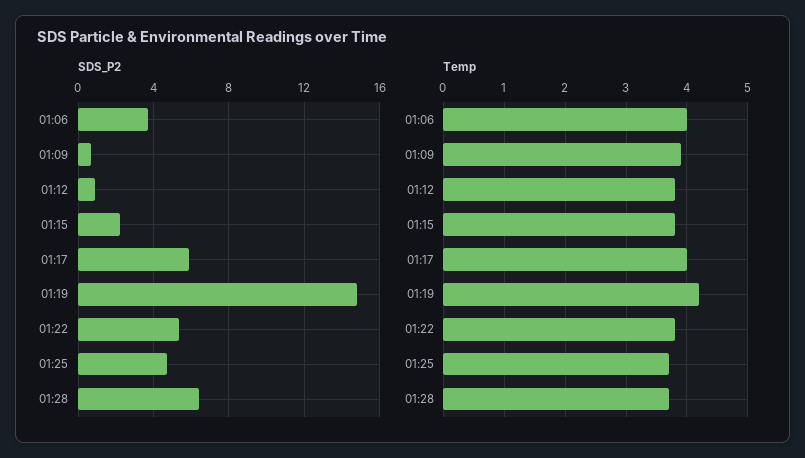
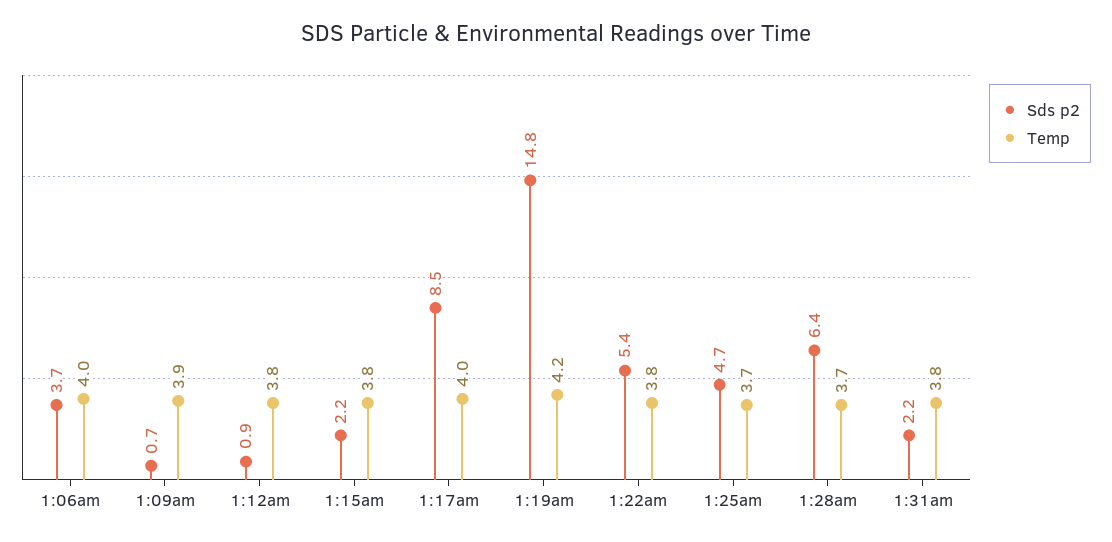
SDS_P2, 01:17: 6 -> 8.5
SDS_P2, 1:31am: none -> 2.2
Temp, 1:31am: none -> 3.8

